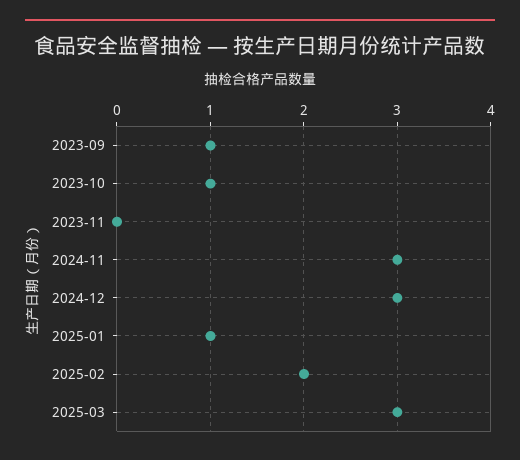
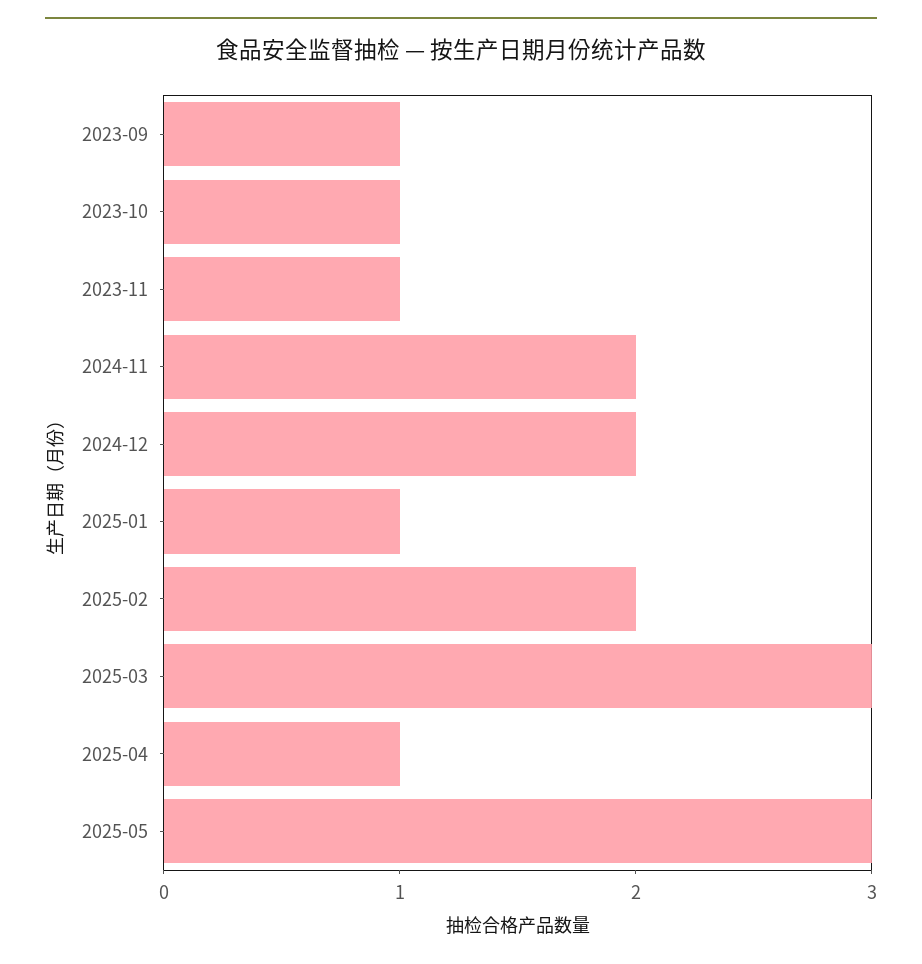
2023-11: 0 -> 1
2024-11: 3 -> 2
2024-12: 3 -> 2
2025-04: none -> 1
2025-05: none -> 3

